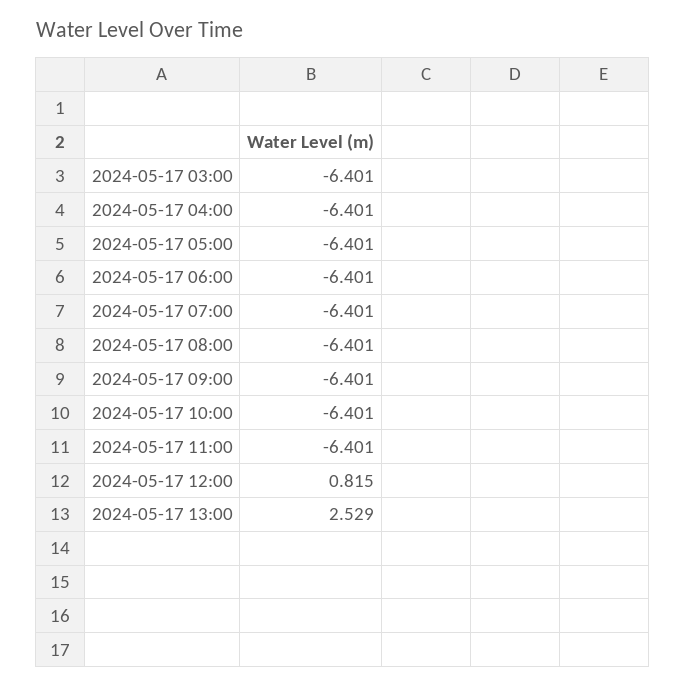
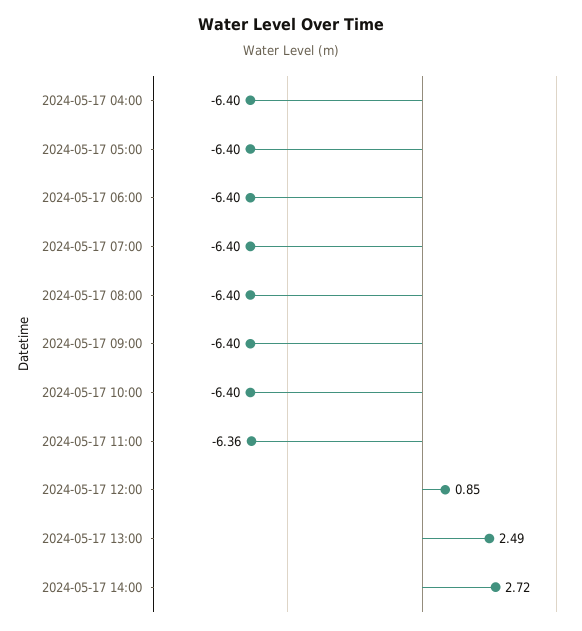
2024-05-17 03:00: -6.401 -> none
2024-05-17 11:00: -6.401 -> -6.36
2024-05-17 12:00: 0.815 -> 0.85
2024-05-17 13:00: 2.529 -> 2.49
2024-05-17 14:00: none -> 2.72

